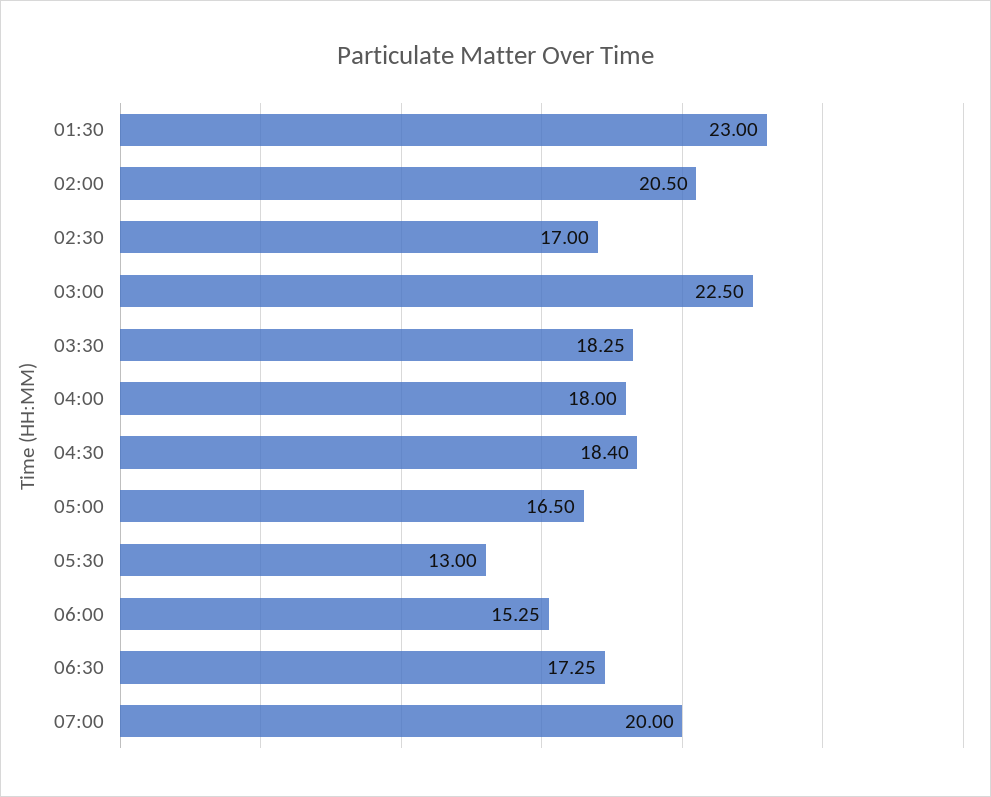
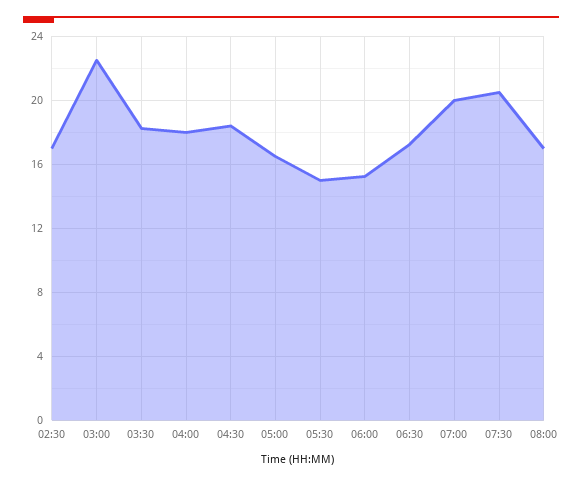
01:30: 23 -> none
02:00: 20.5 -> none
05:30: 13 -> 15
07:30: none -> 20.5
08:00: none -> 17

